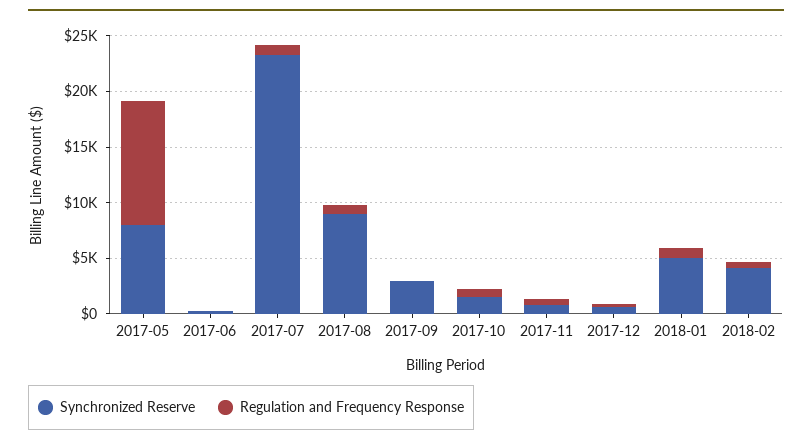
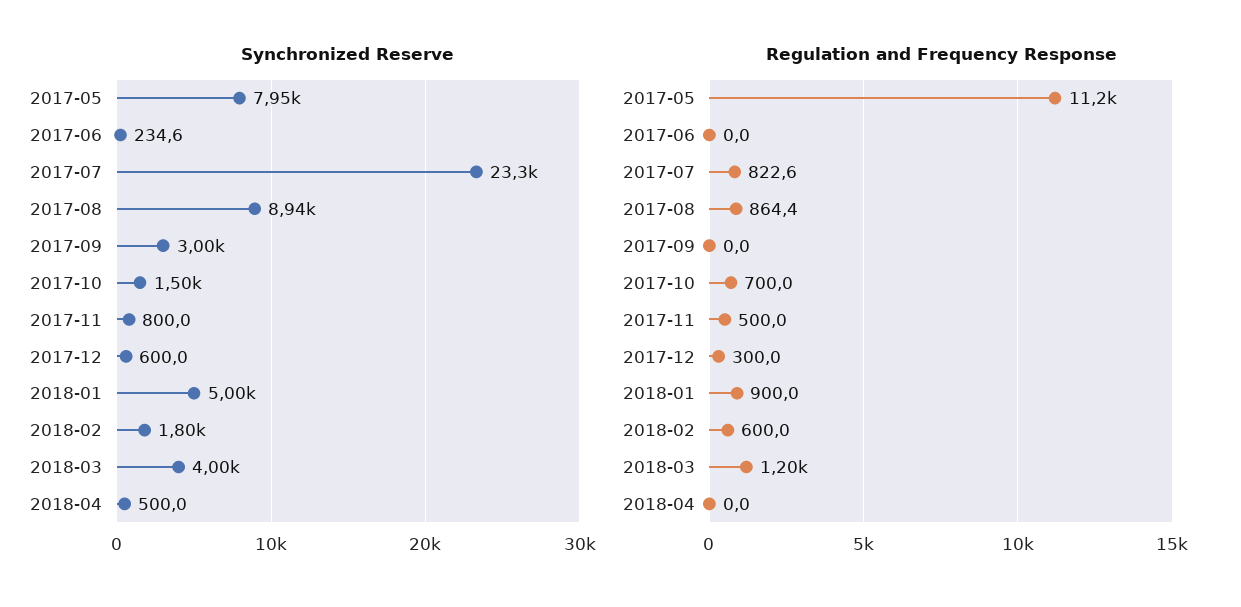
Synchronized Reserve, 2018-02: 4000 -> 1800
Synchronized Reserve, 2018-03: none -> 4000
Synchronized Reserve, 2018-04: none -> 500
Regulation and Frequency Response, 2018-03: none -> 1200
Regulation and Frequency Response, 2018-04: none -> 0

